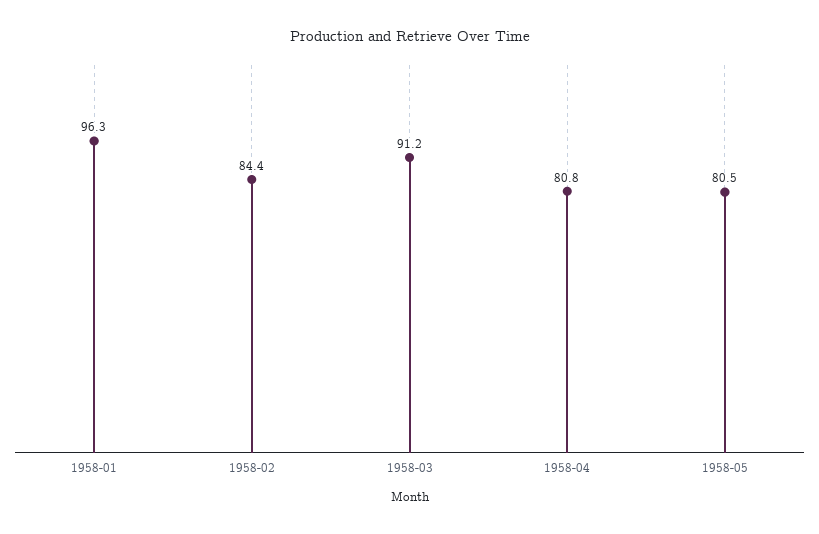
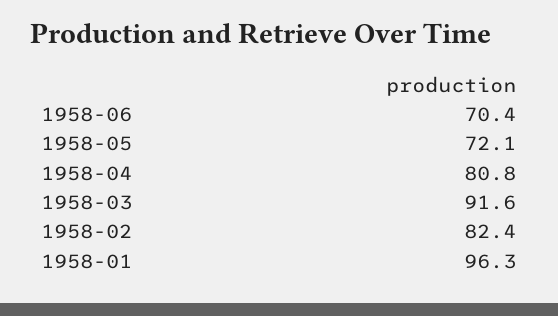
1958-02: 84.4 -> 82.4
1958-03: 91.2 -> 91.6
1958-05: 80.5 -> 72.1
1958-06: none -> 70.4

